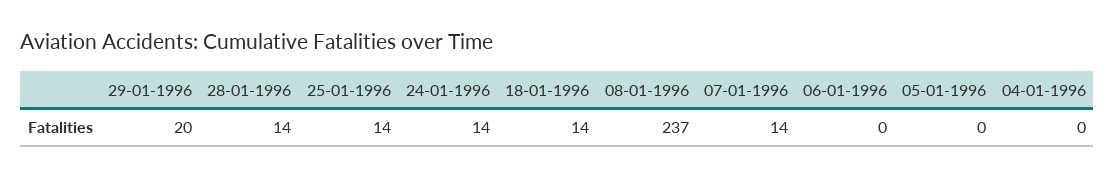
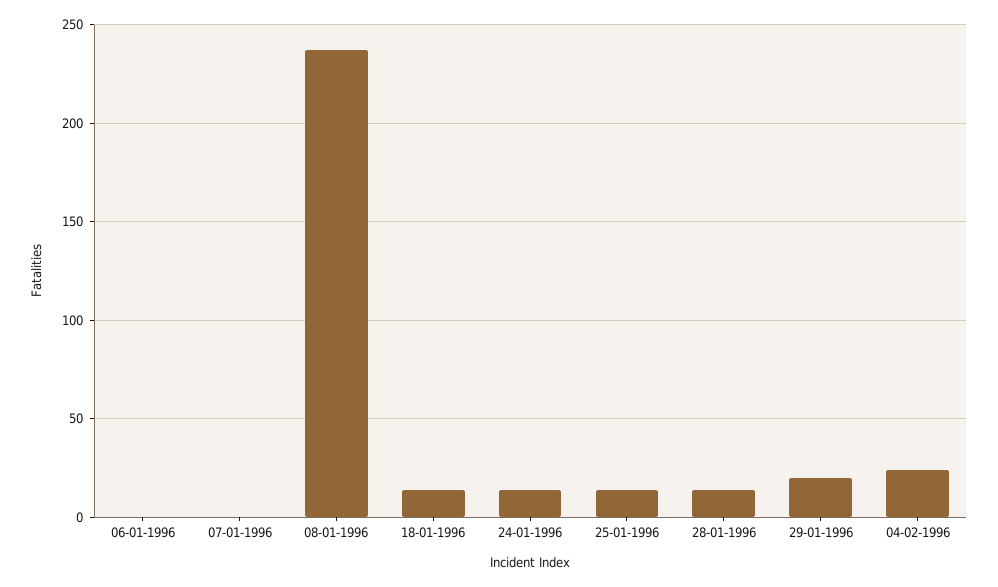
07-01-1996: 14 -> 0
05-01-1996: 0 -> none
04-01-1996: 0 -> none
04-02-1996: none -> 25

